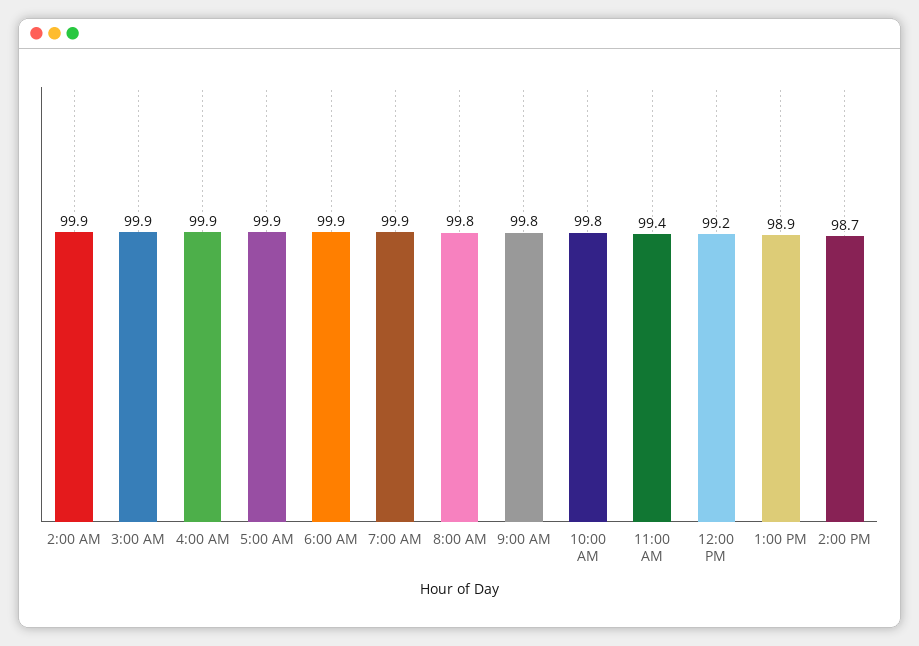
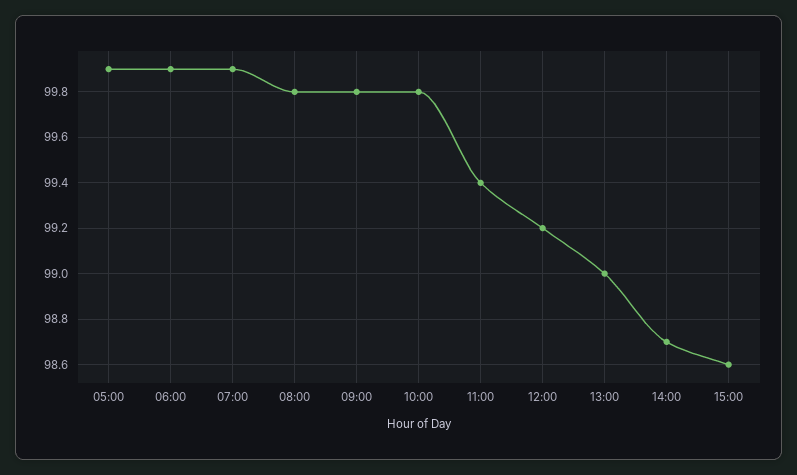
2:00 AM: 99.9 -> none
3:00 AM: 99.9 -> none
4:00 AM: 99.9 -> none
1:00 PM: 98.9 -> 99
15:00: none -> 98.6

